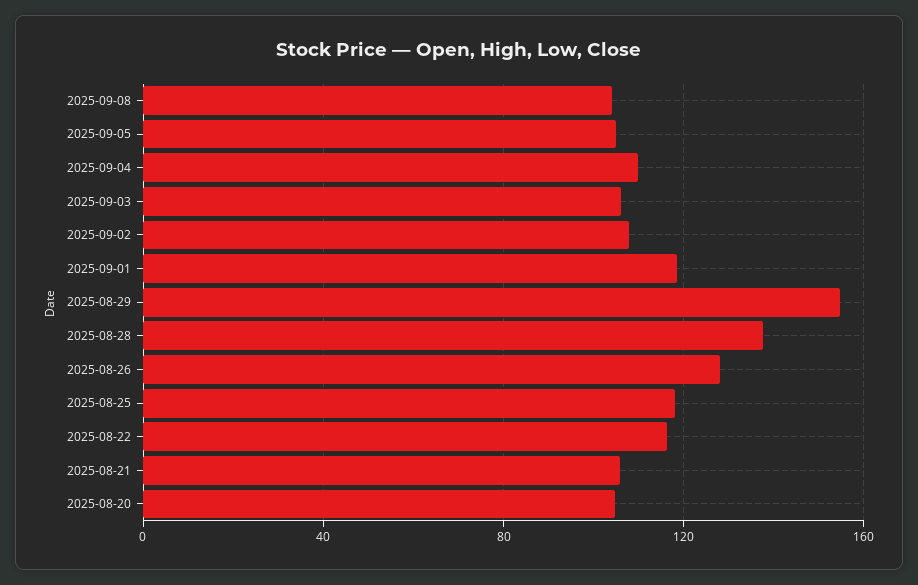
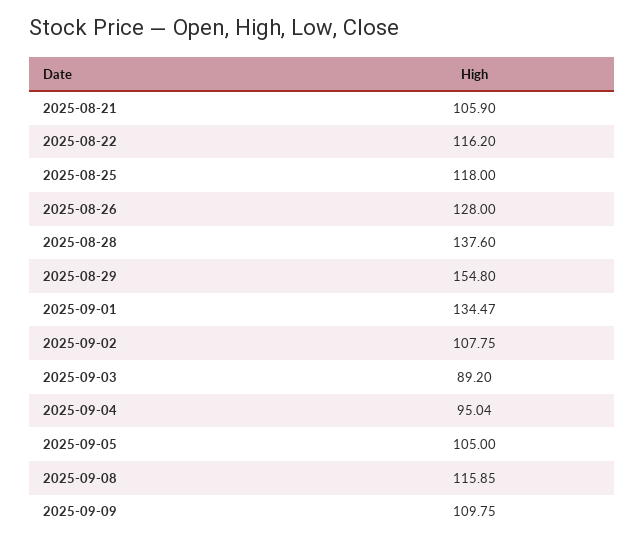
2025-09-08: 105 -> 115.85
2025-09-04: 110 -> 95.04
2025-09-03: 105 -> 89.2
2025-09-01: 120 -> 134.47
2025-08-20: 105 -> none
2025-09-09: none -> 109.75

